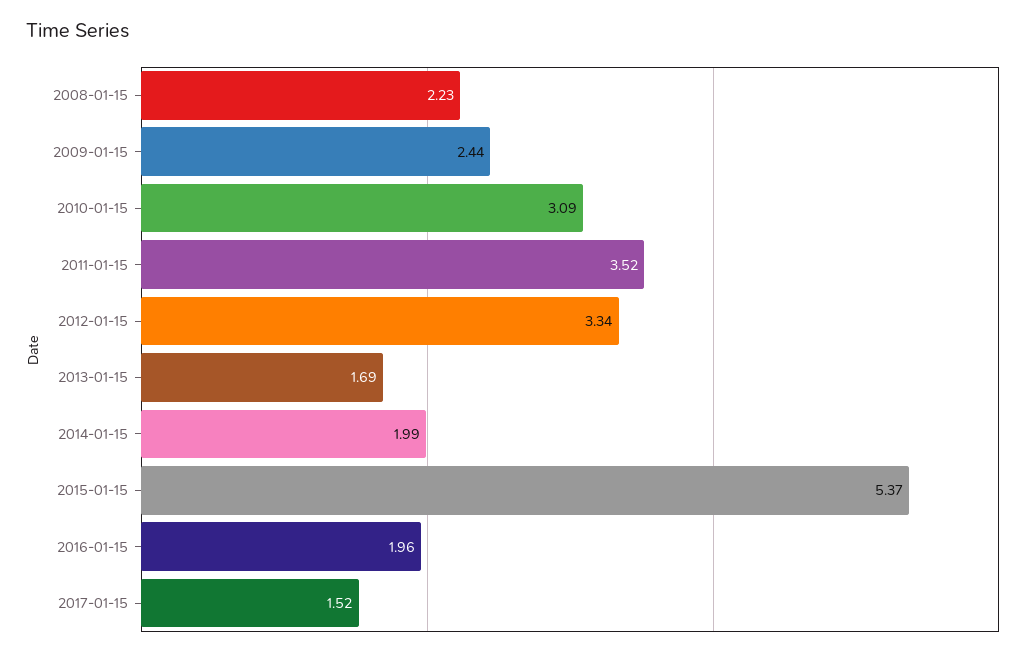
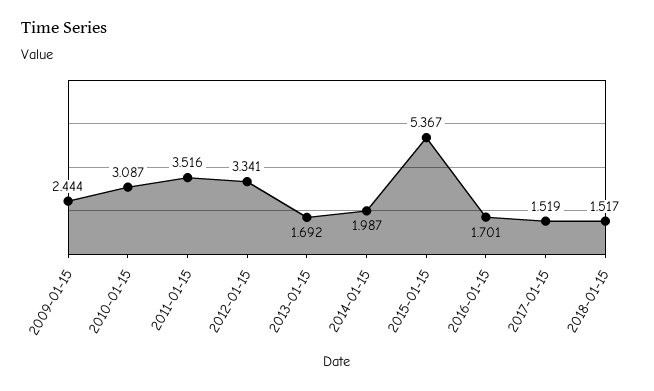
2008-01-15: 2.23 -> none
2016-01-15: 1.96 -> 1.701
2018-01-15: none -> 1.517

